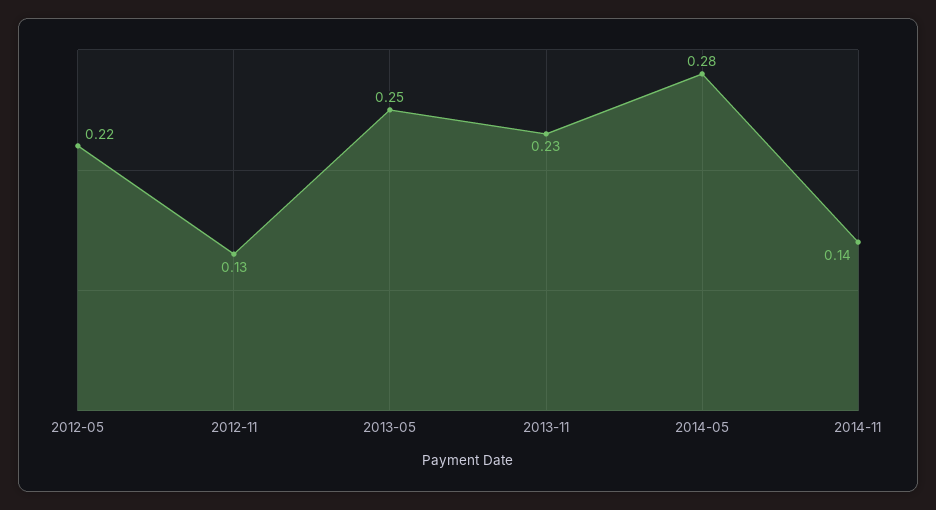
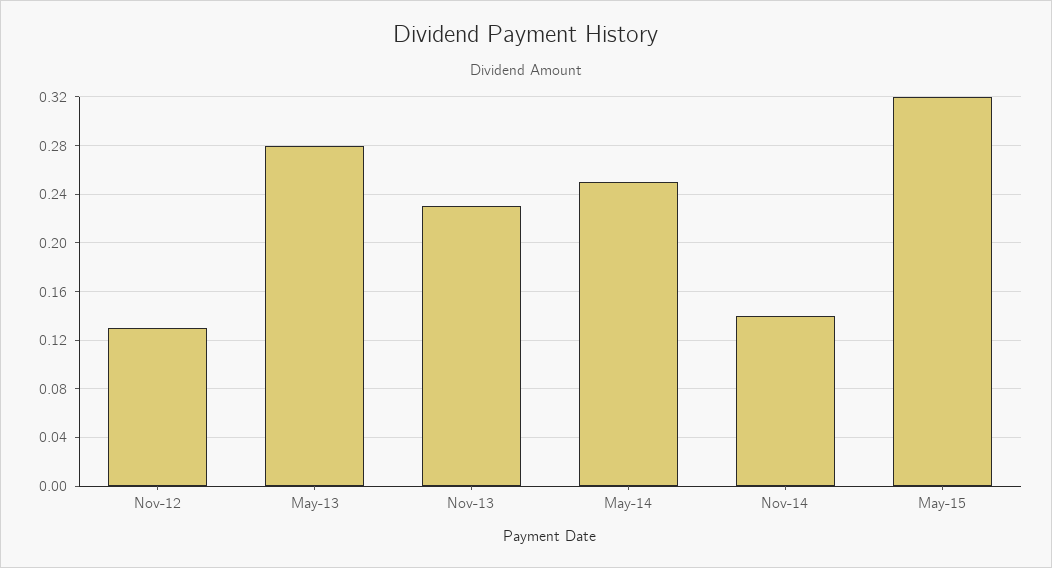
2012-05: 0.22 -> none
2013-05: 0.25 -> 0.28
2014-05: 0.28 -> 0.25
May-15: none -> 0.32

